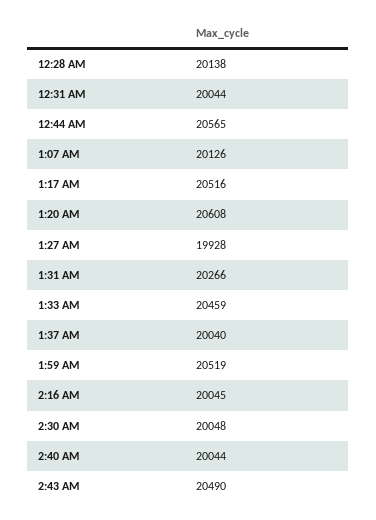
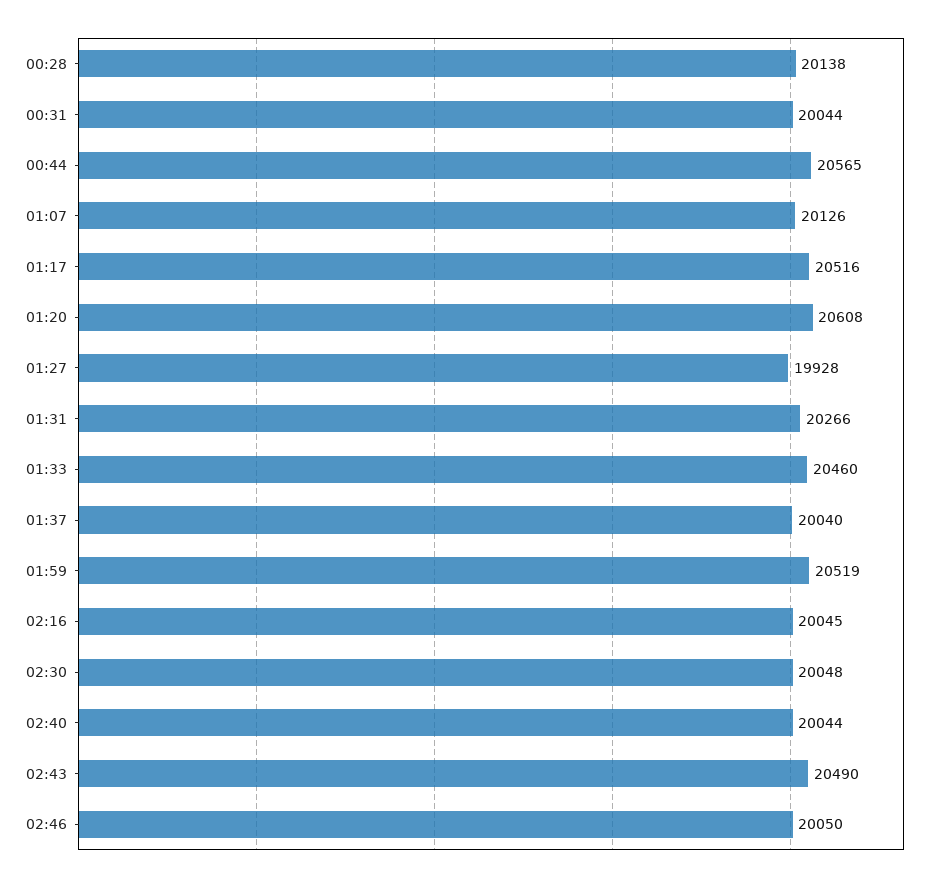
1:33 AM: 20459 -> 20460
02:46: none -> 20050

